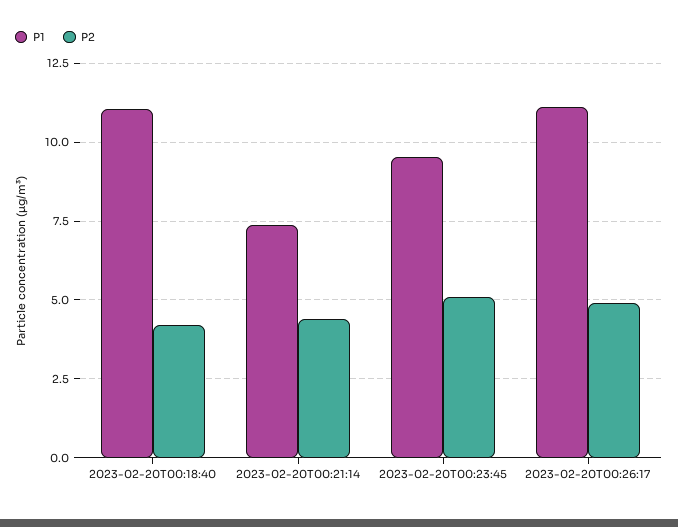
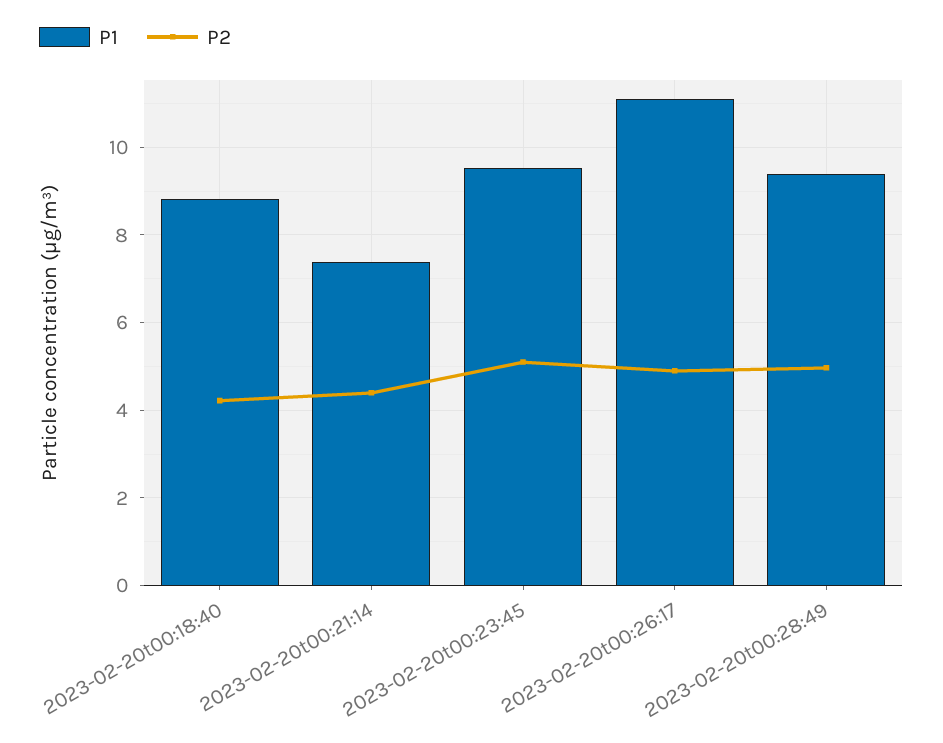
P1, 2023-02-20T00:18:40: 11 -> 8.8
P1, 2023-02-20t00:28:49: none -> 9.4
P2, 2023-02-20t00:28:49: none -> 5

